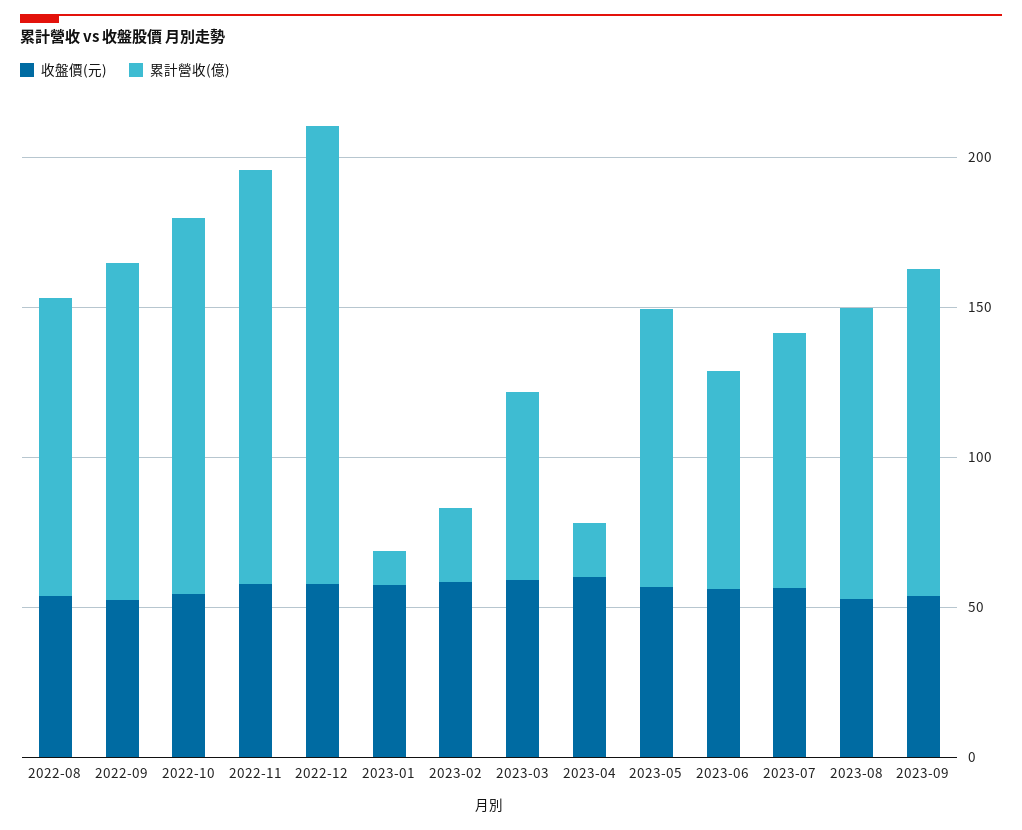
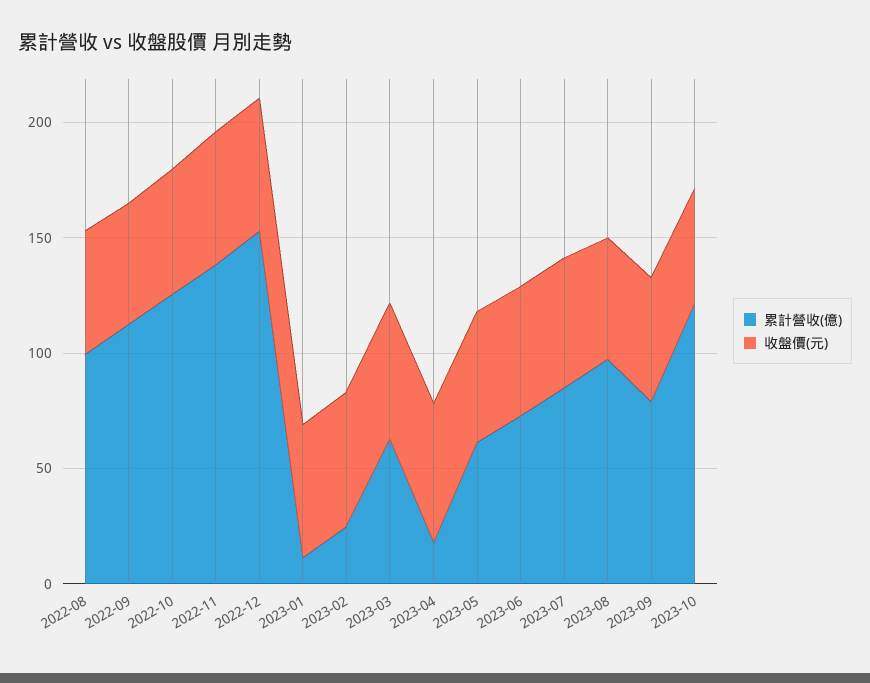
累計營收(億), 2023-05: 90 -> 60
累計營收(億), 2023-09: 110 -> 80
累計營收(億), 2023-10: none -> 120
收盤價(元), 2023-10: none -> 50

